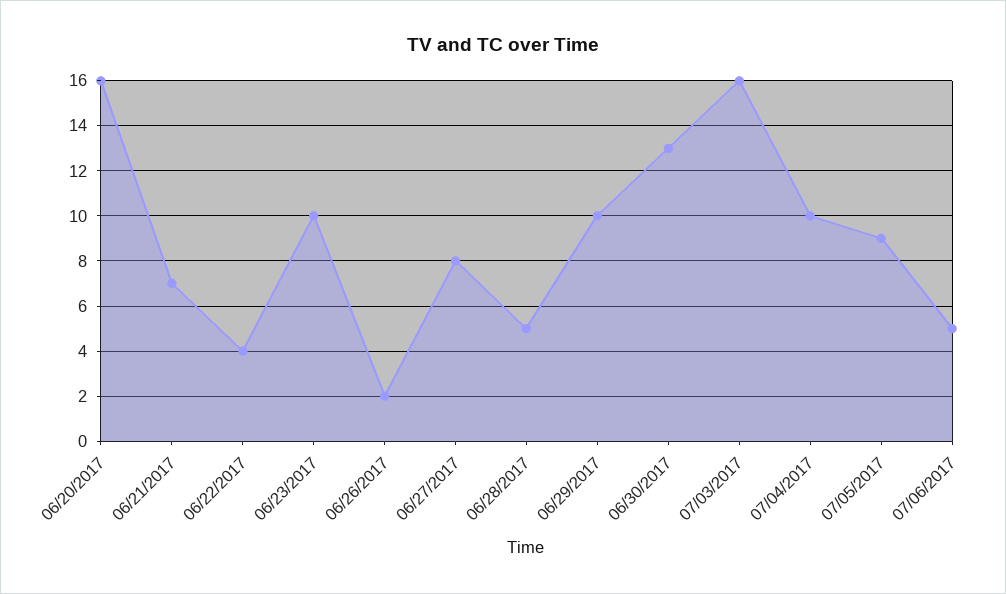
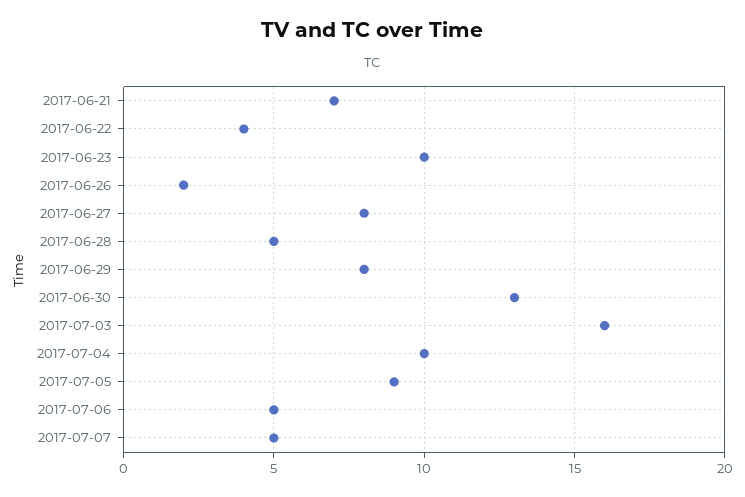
06/20/2017: 16 -> none
06/29/2017: 10 -> 8
2017-07-07: none -> 5

